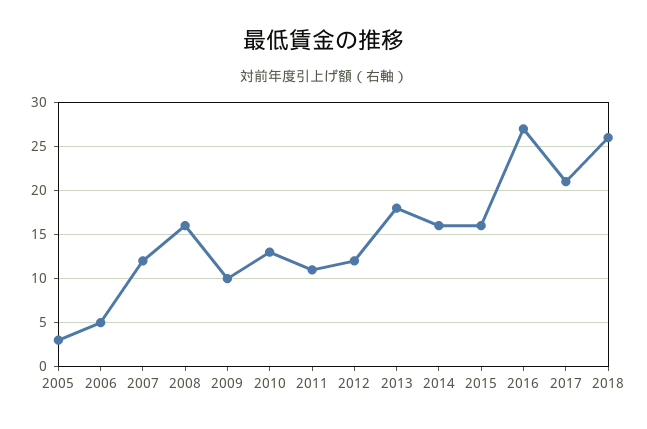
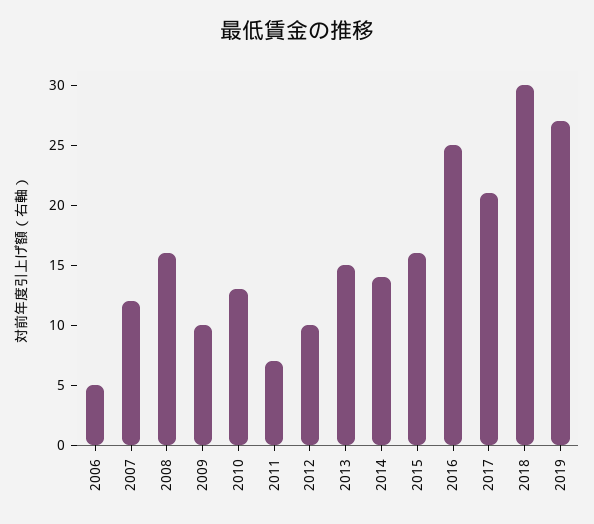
2005: 3 -> none
2011: 11 -> 7
2012: 12 -> 10
2013: 18 -> 15
2014: 16 -> 14
2016: 27 -> 25
2018: 26 -> 30
2019: none -> 27

